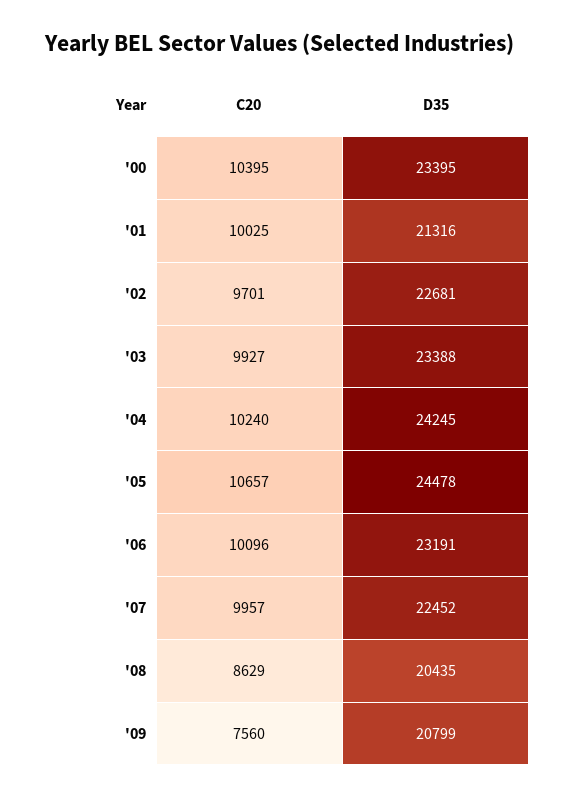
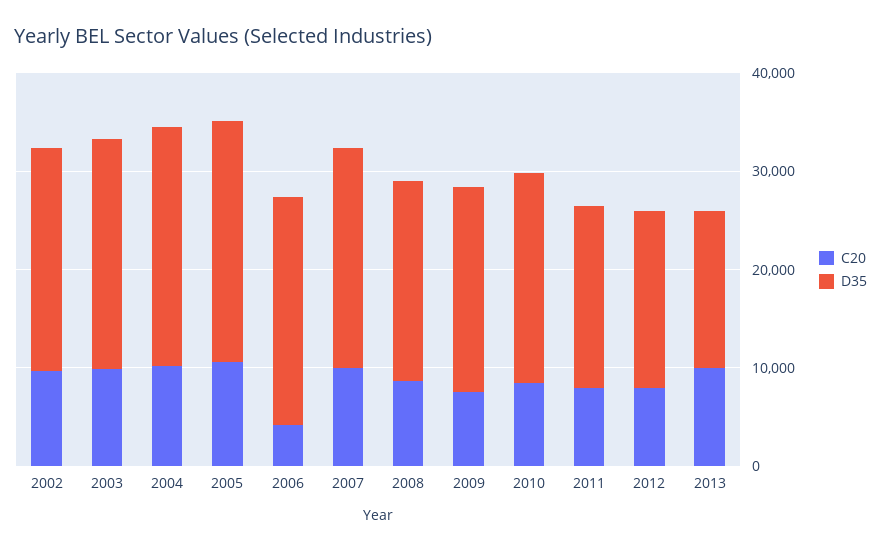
C20, '00: 10395 -> none
D35, '00: 23395 -> none
C20, '01: 10025 -> none
D35, '01: 21316 -> none
C20, '06: 10096 -> 4000
C20, 2010: none -> 8000
D35, 2010: none -> 22000
C20, 2011: none -> 8000
D35, 2011: none -> 18000
C20, 2012: none -> 8000
D35, 2012: none -> 18000
C20, 2013: none -> 10000
D35, 2013: none -> 16000

